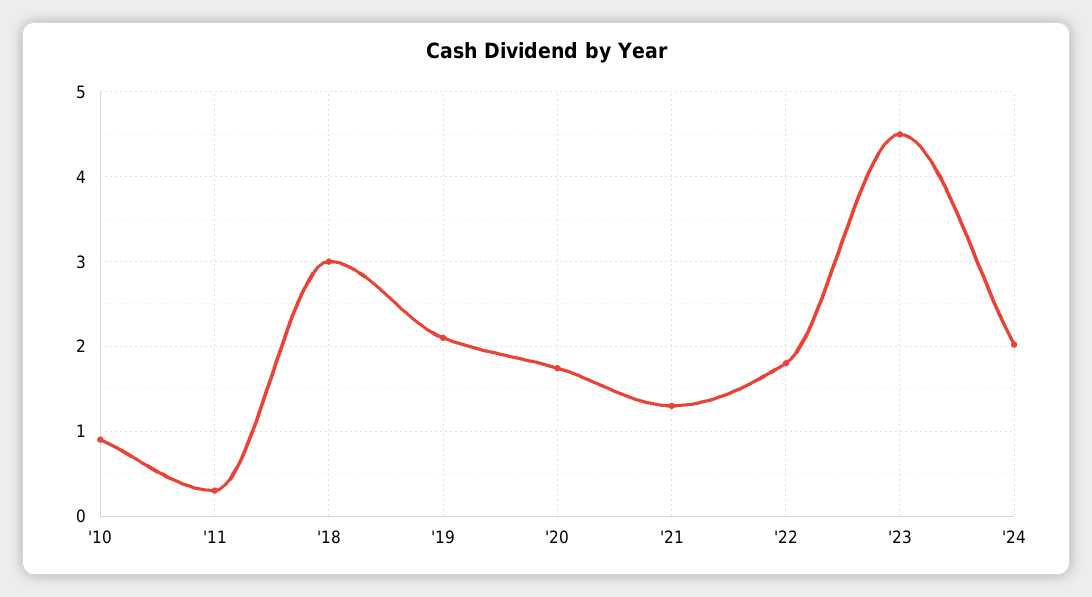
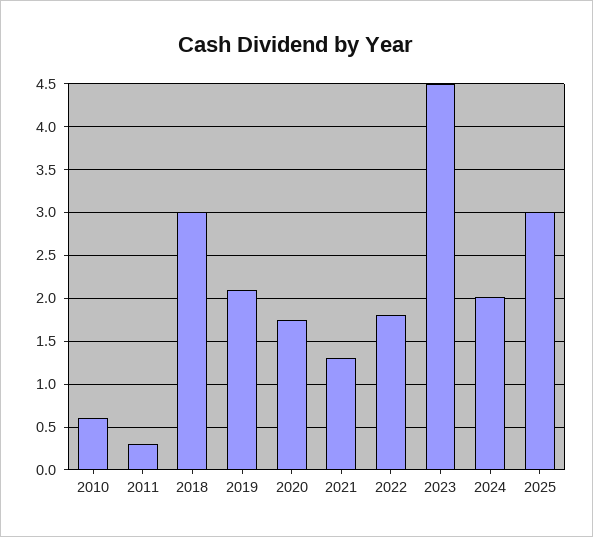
'10: 0.9 -> 0.6
2025: none -> 3

